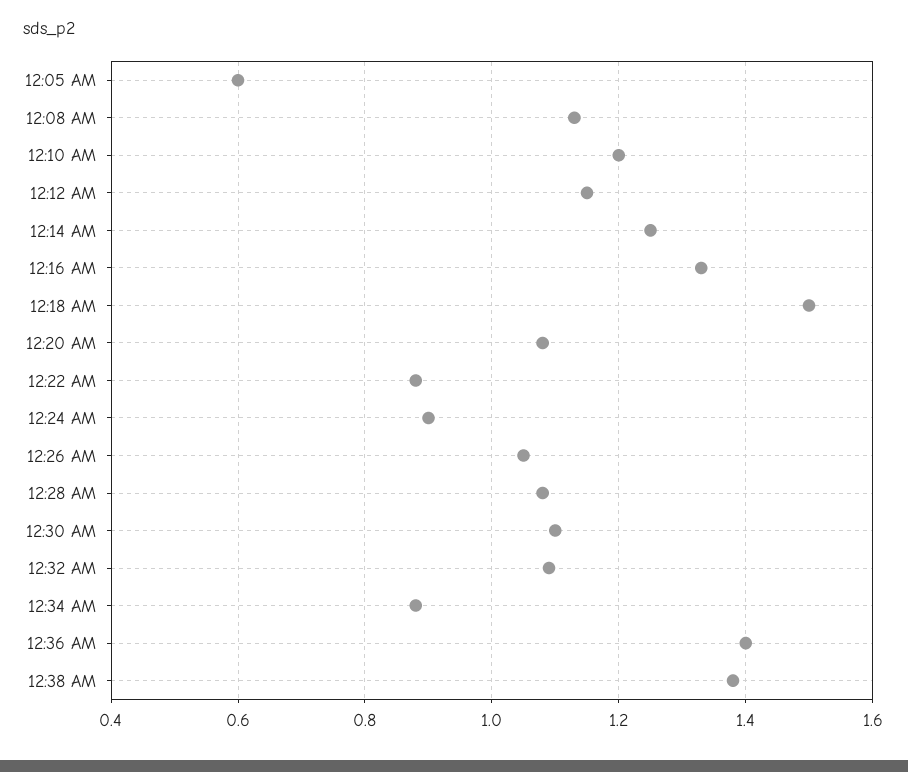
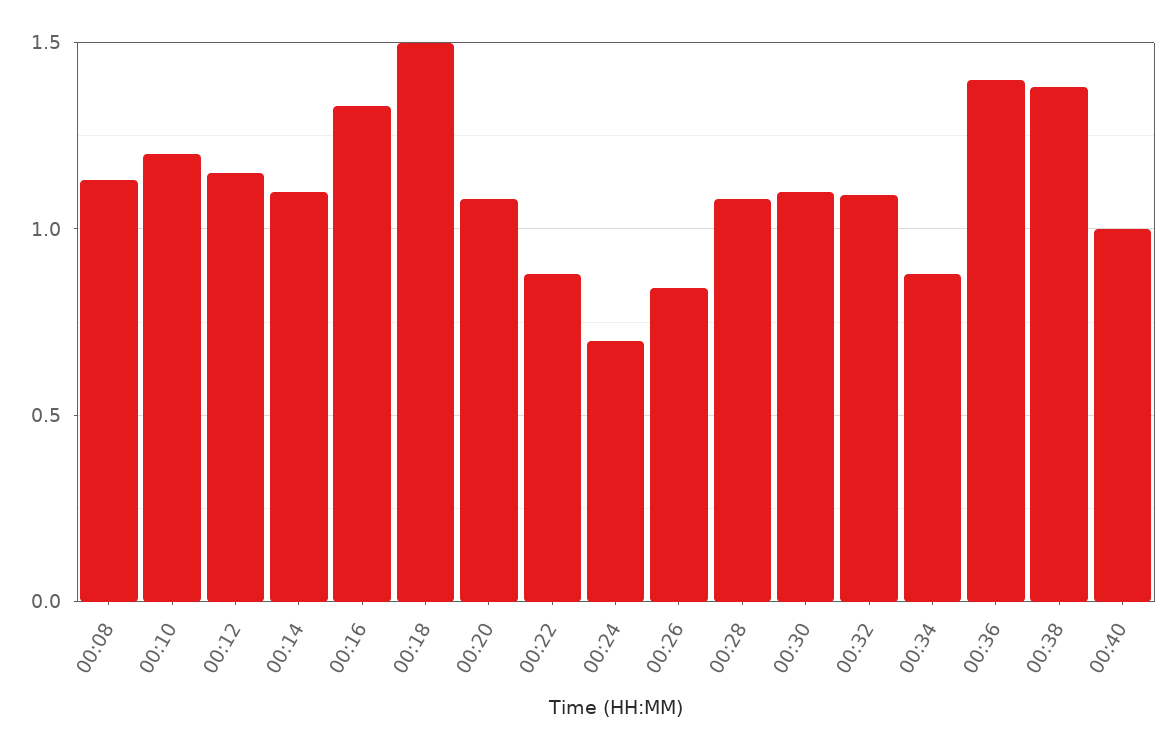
12:05 AM: 0.6 -> none
12:14 AM: 1.25 -> 1.1
12:24 AM: 0.9 -> 0.7
12:26 AM: 1.05 -> 0.85
00:40: none -> 1

